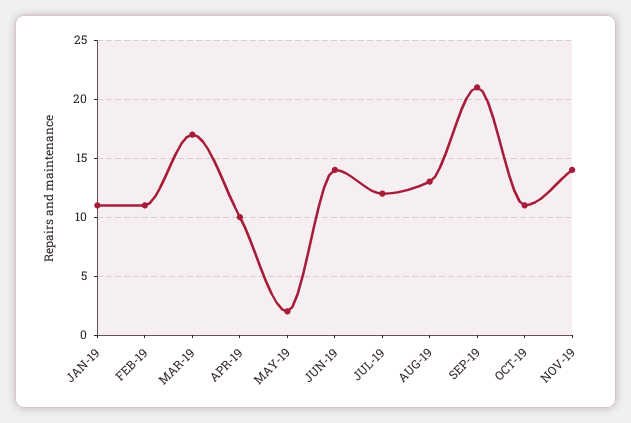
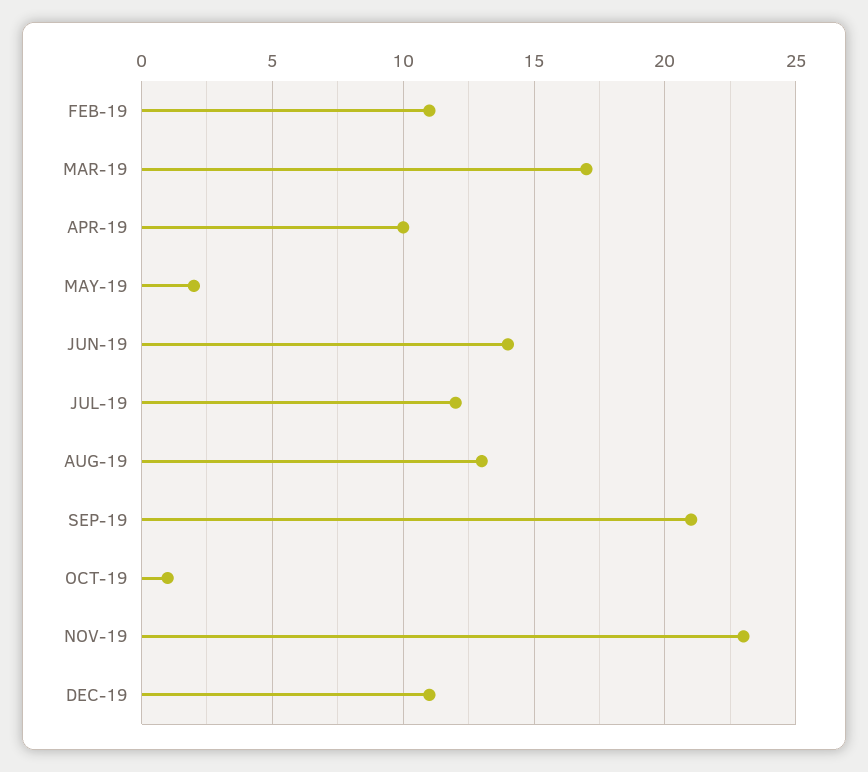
JAN-19: 11 -> none
OCT-19: 11 -> 1
NOV-19: 14 -> 23
DEC-19: none -> 11

